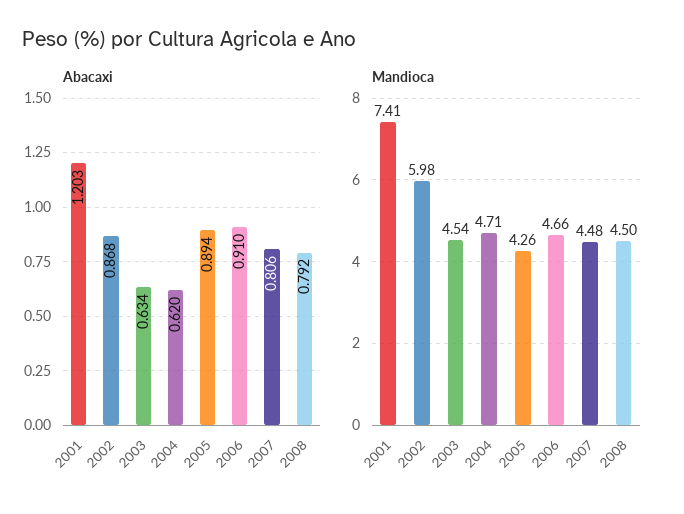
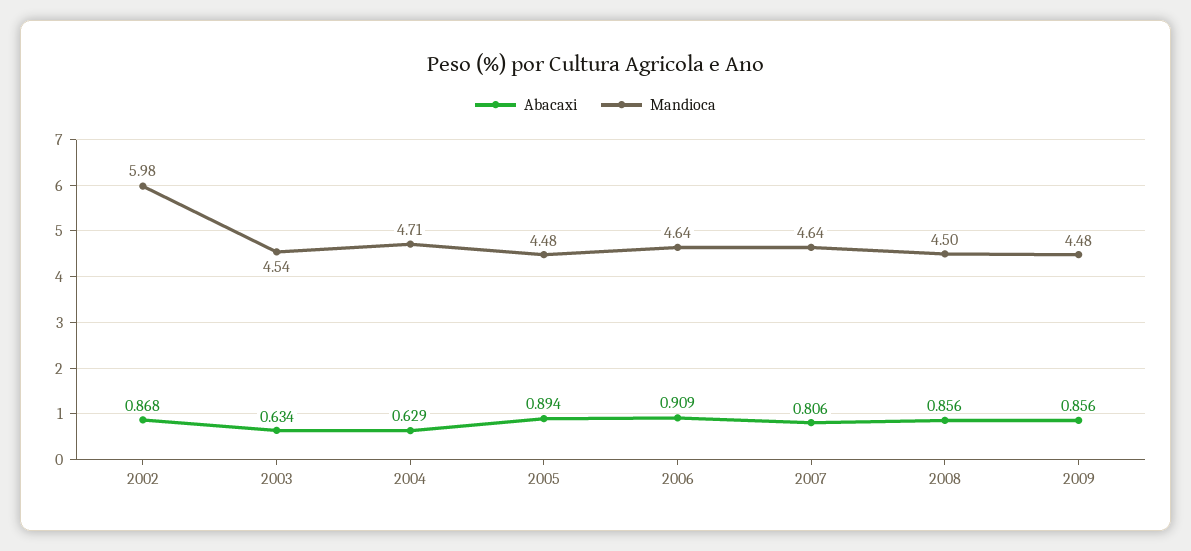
Abacaxi, 2001: 1.203 -> none
Abacaxi, 2004: 0.62 -> 0.629
Abacaxi, 2006: 0.91 -> 0.909
Abacaxi, 2008: 0.792 -> 0.856
Mandioca, 2001: 7.41 -> none
Mandioca, 2005: 4.26 -> 4.48
Mandioca, 2006: 4.66 -> 4.64
Mandioca, 2007: 4.48 -> 4.64
Abacaxi, 2009: none -> 0.856
Mandioca, 2009: none -> 4.48

